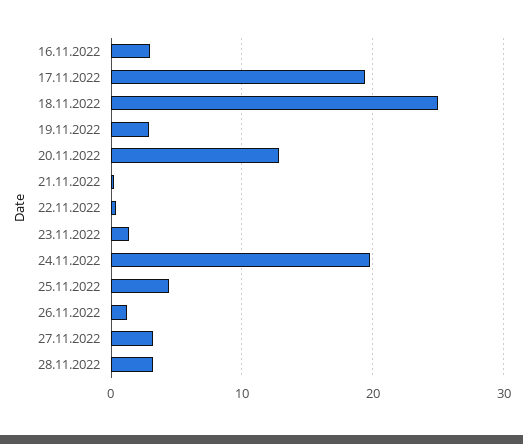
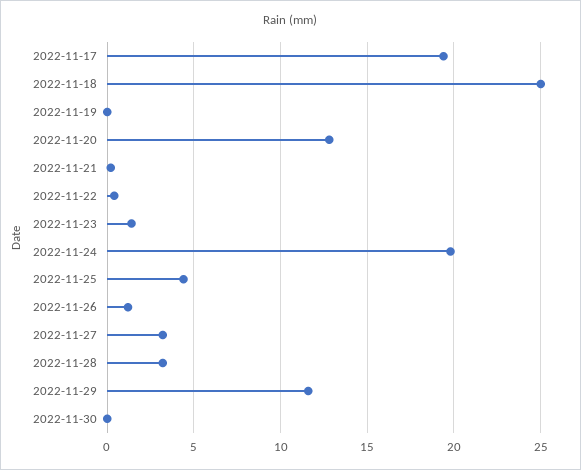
16.11.2022: 3 -> none
19.11.2022: 3 -> 0
2022-11-29: none -> 11.5
2022-11-30: none -> 0

